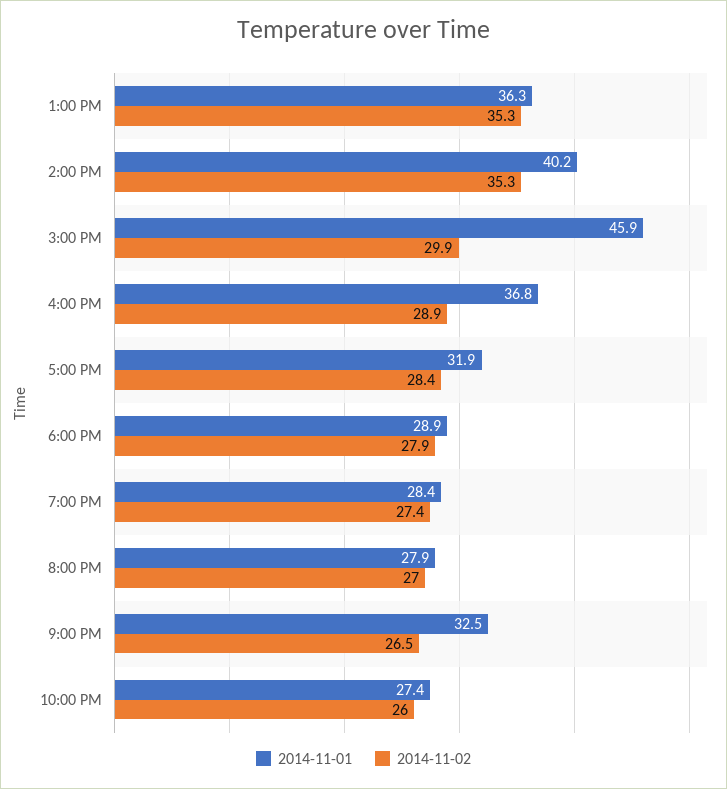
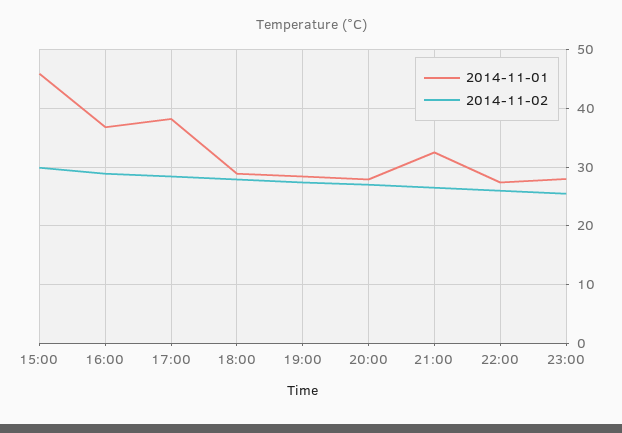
2014-11-01, 1:00 PM: 36.3 -> none
2014-11-02, 1:00 PM: 35.3 -> none
2014-11-01, 2:00 PM: 40.2 -> none
2014-11-02, 2:00 PM: 35.3 -> none
2014-11-01, 5:00 PM: 31.9 -> 38
2014-11-01, 23:00: none -> 28
2014-11-02, 23:00: none -> 26

